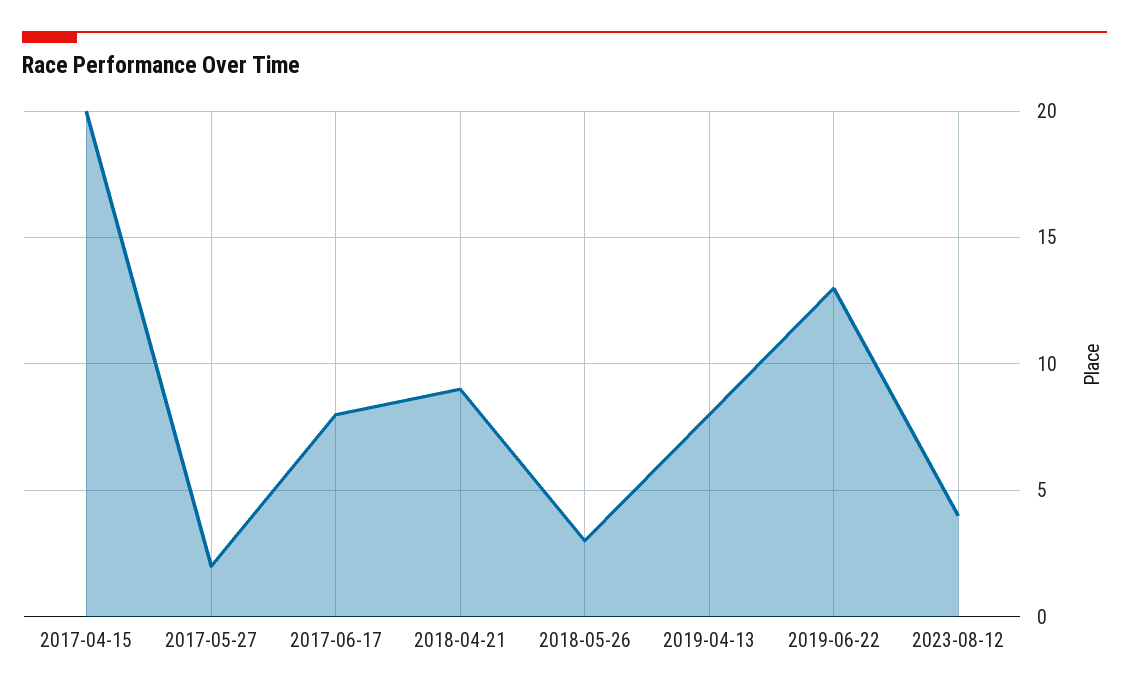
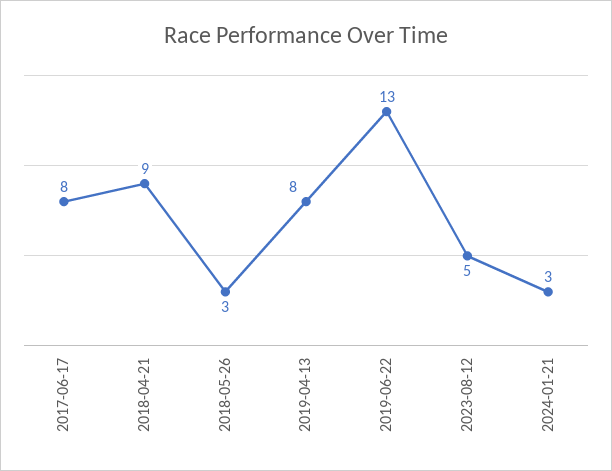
2017-04-15: 20 -> none
2017-05-27: 2 -> none
2023-08-12: 4 -> 5
2024-01-21: none -> 3

